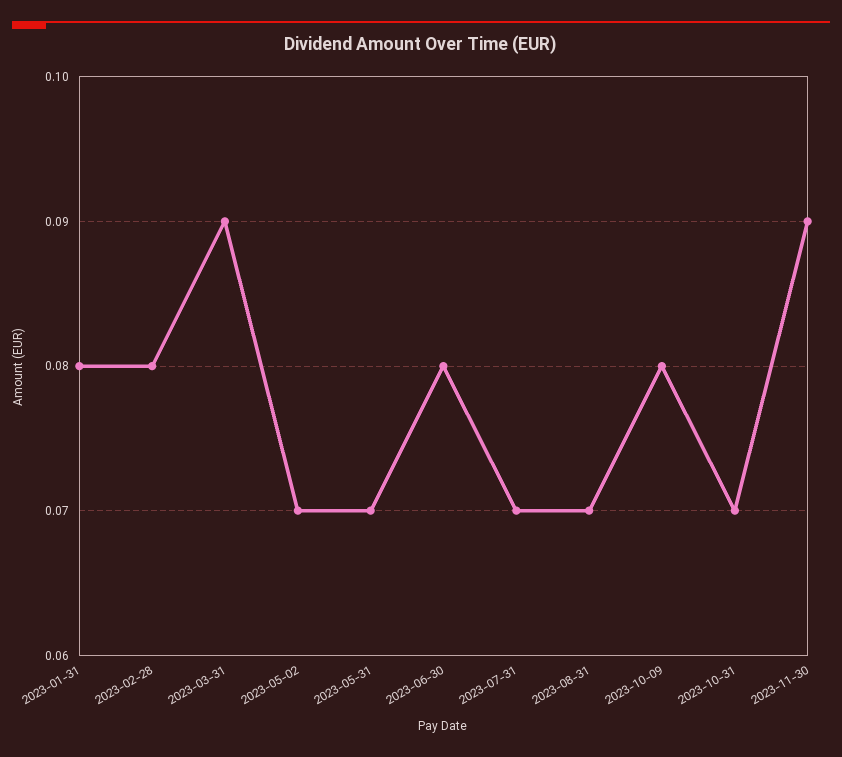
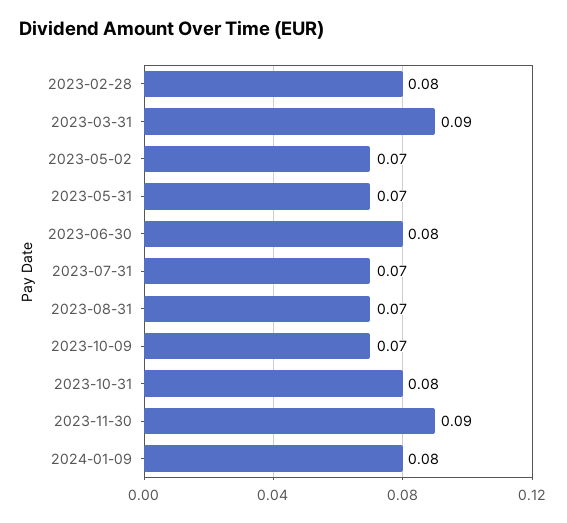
2023-01-31: 0.08 -> none
2023-10-09: 0.08 -> 0.07
2023-10-31: 0.07 -> 0.08
2024-01-09: none -> 0.08

